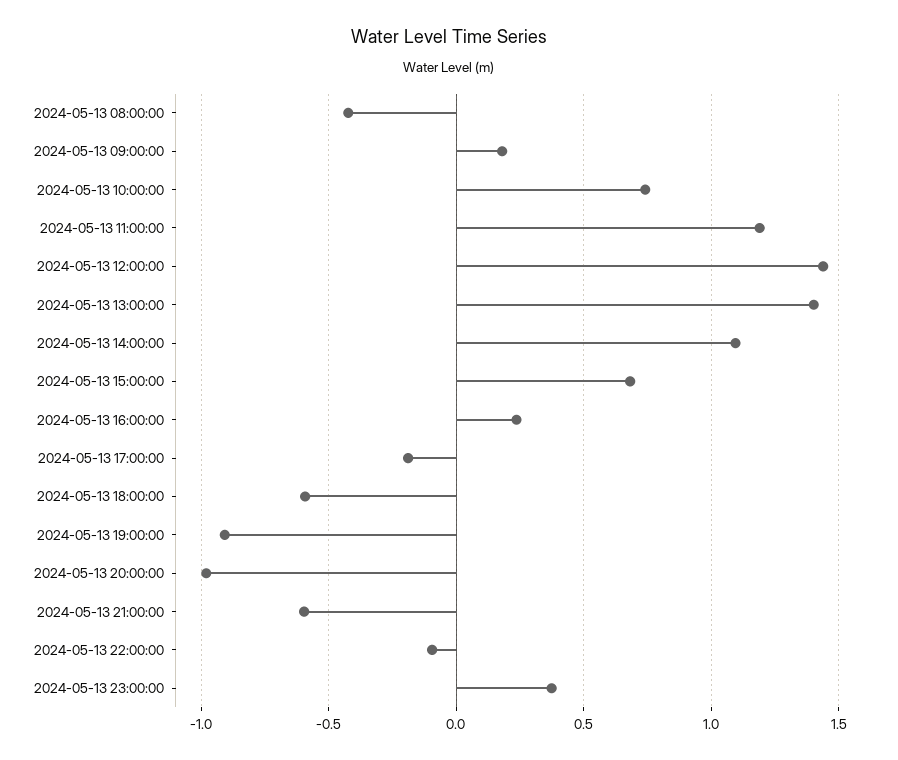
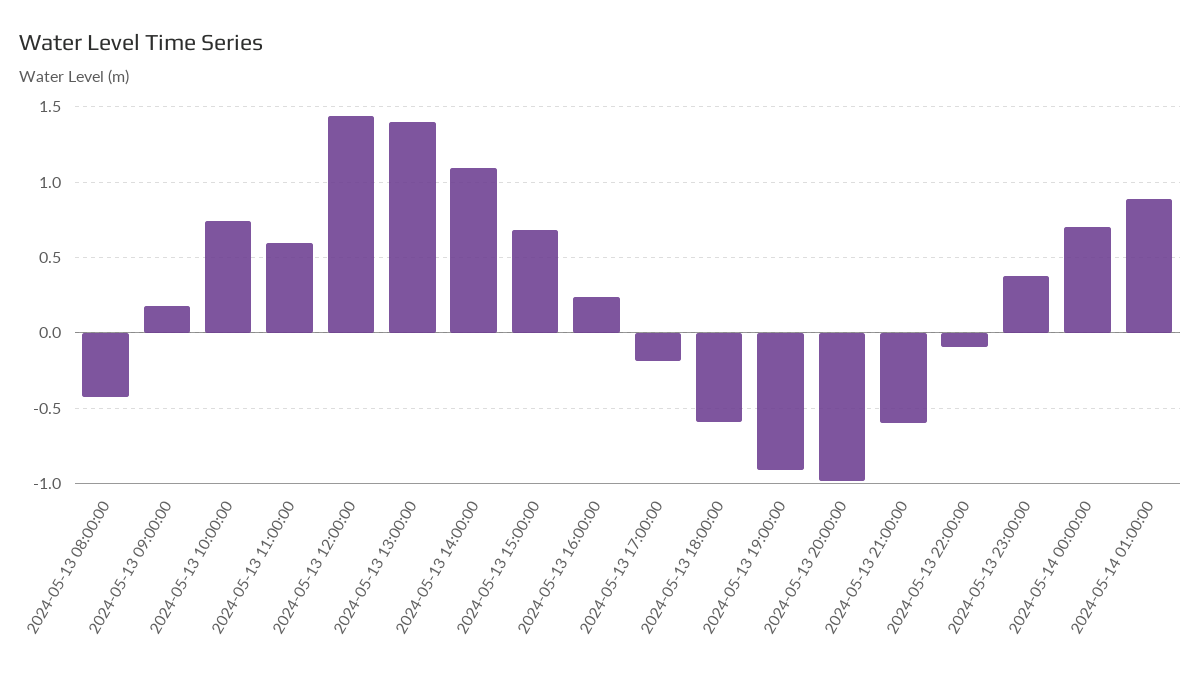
2024-05-13 11:00:00: 1.2 -> 0.6
2024-05-14 00:00:00: none -> 0.7
2024-05-14 01:00:00: none -> 0.9

